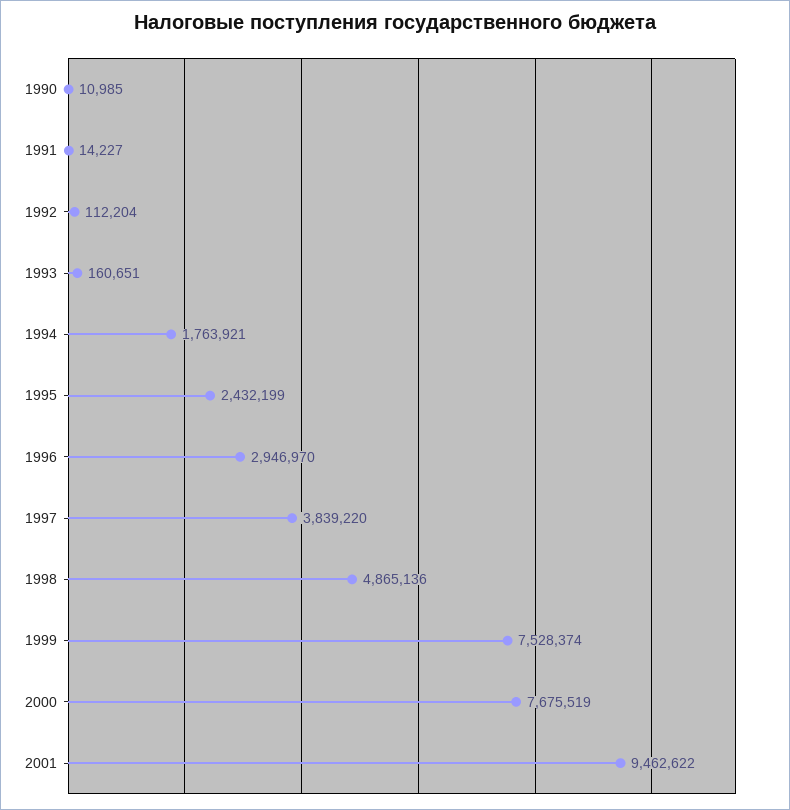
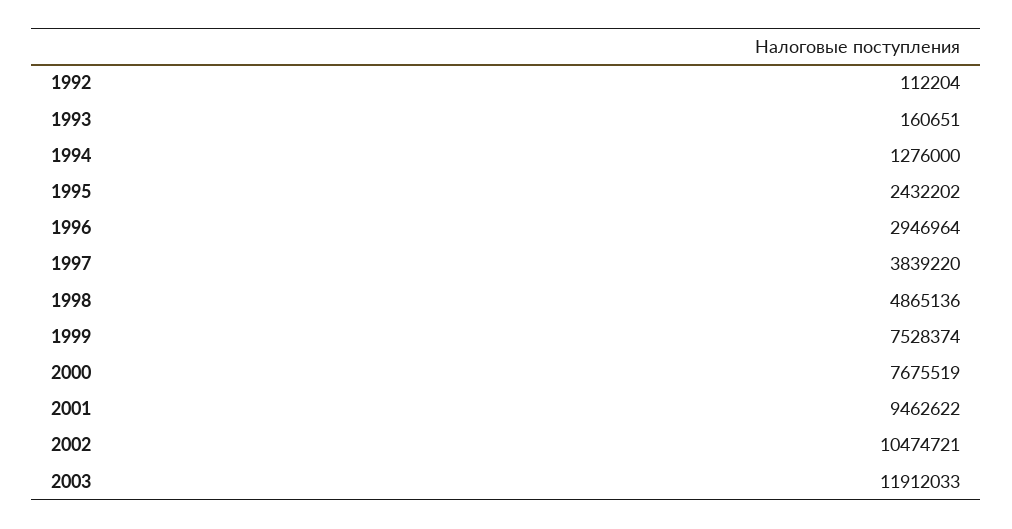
1990: 10985 -> none
1991: 14227 -> none
1994: 1763921 -> 1276000
1995: 2432199 -> 2432202
1996: 2946970 -> 2946964
2002: none -> 10474721
2003: none -> 11912033

